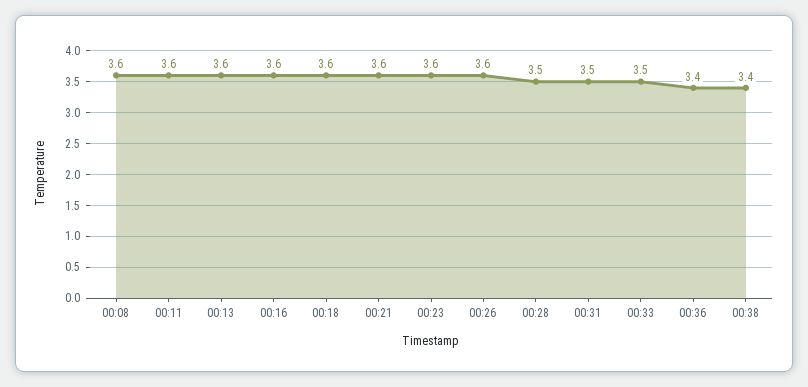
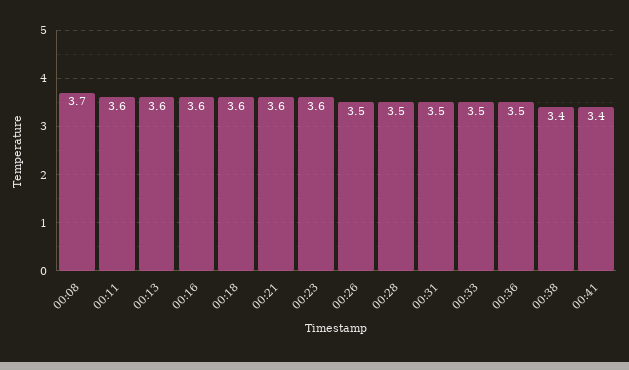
00:08: 3.6 -> 3.7
00:26: 3.6 -> 3.5
00:36: 3.4 -> 3.5
00:41: none -> 3.4

